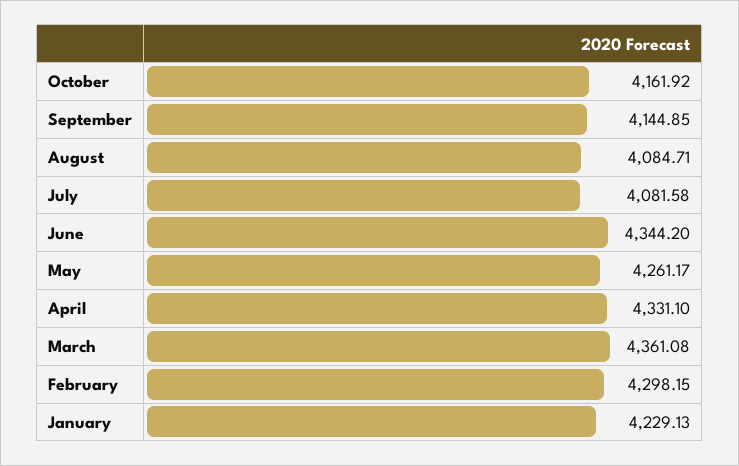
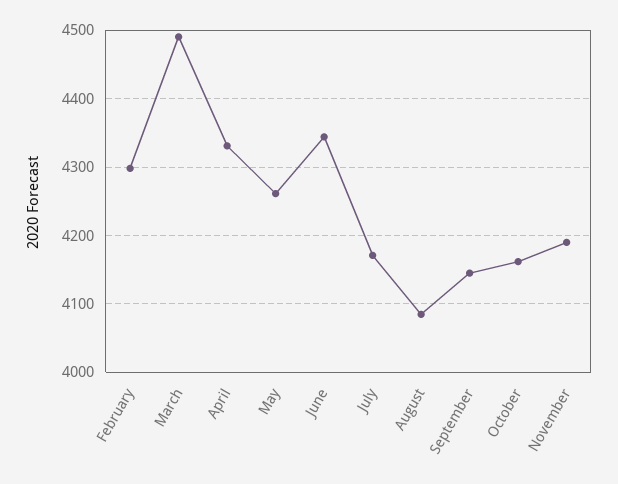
July: 4081.58 -> 4170
March: 4361.08 -> 4490
January: 4229.13 -> none
November: none -> 4190

